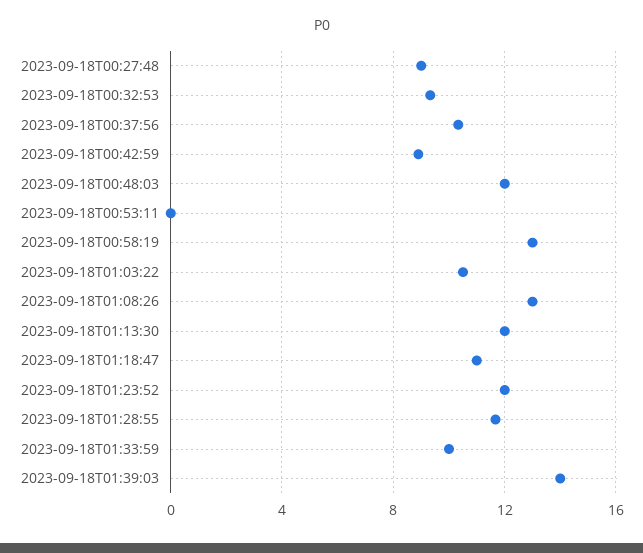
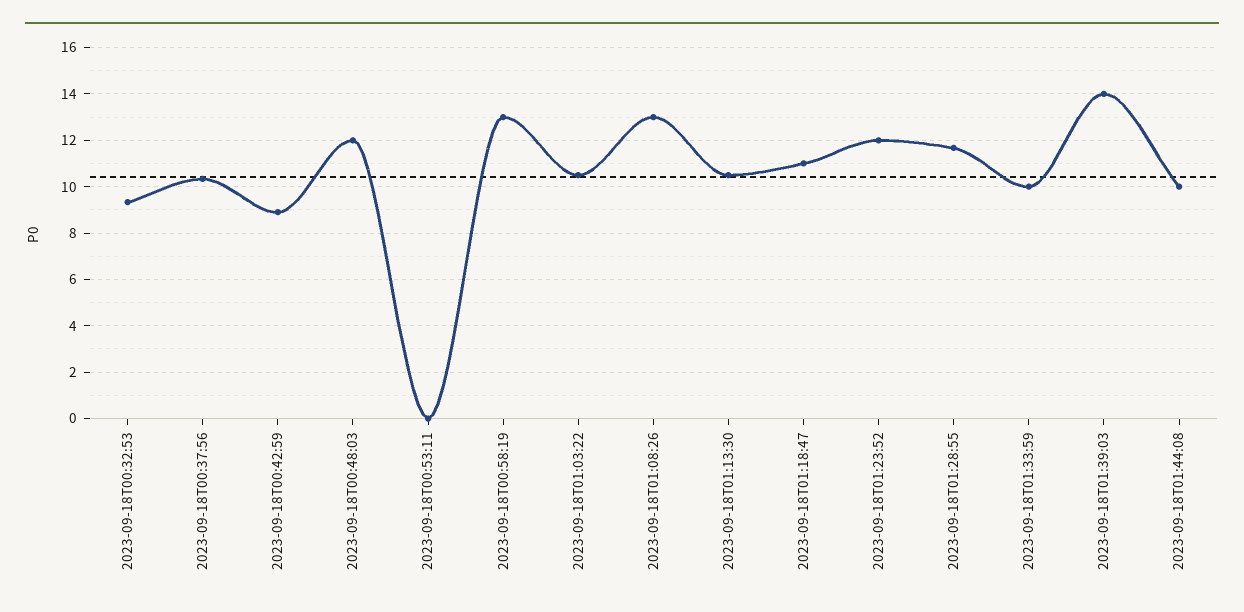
2023-09-18T00:27:48: 9 -> none
2023-09-18T01:13:30: 12 -> 10.5
2023-09-18T01:44:08: none -> 10

